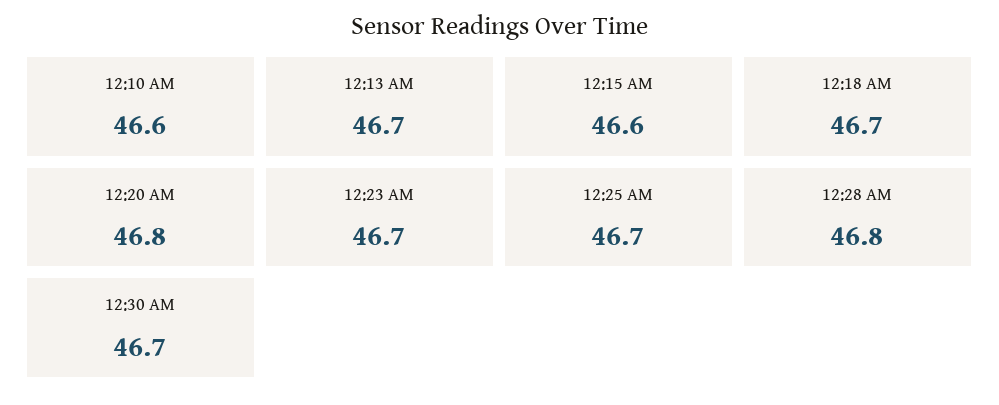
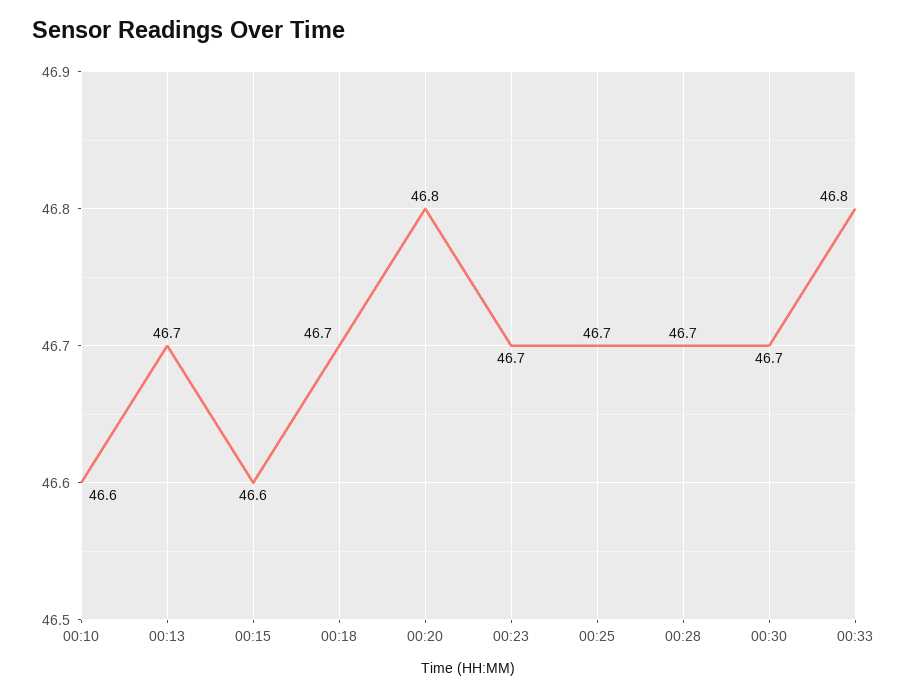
12:28 AM: 46.8 -> 46.7
00:33: none -> 46.8

